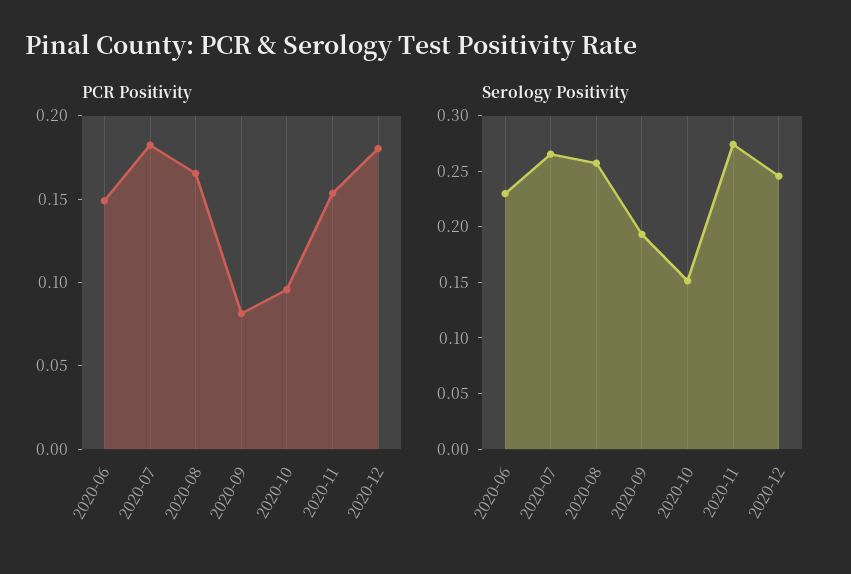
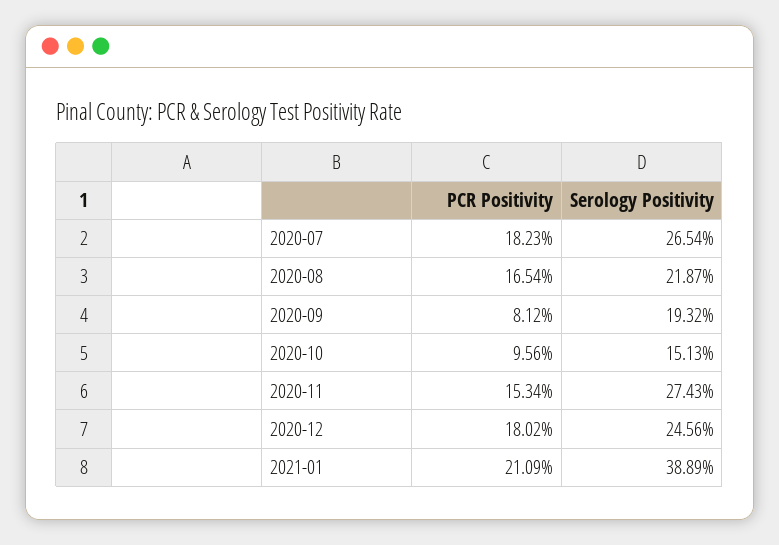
PCR Positivity, 2020-06: 0.15 -> none
Serology Positivity, 2020-06: 0.23 -> none
Serology Positivity, 2020-08: 0.26 -> 0.2187
PCR Positivity, 2021-01: none -> 0.2109
Serology Positivity, 2021-01: none -> 0.3889

